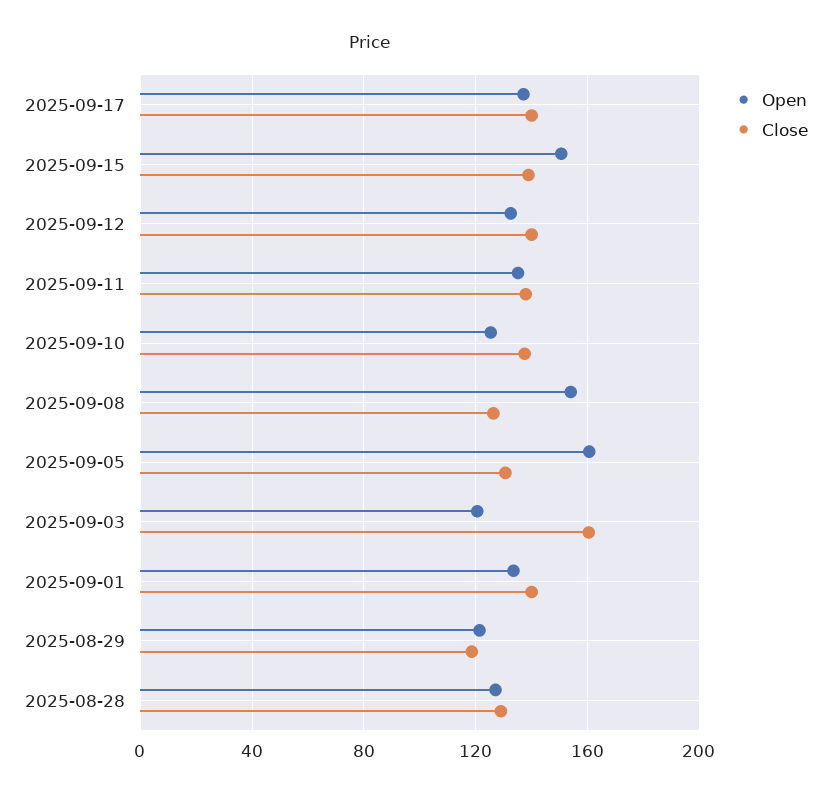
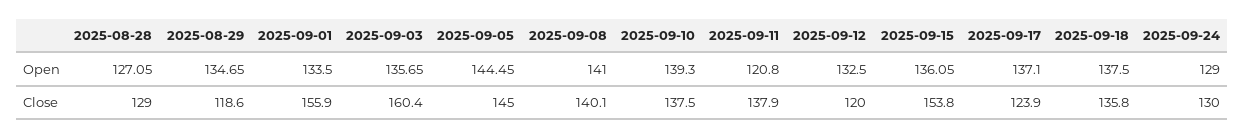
Close, 2025-09-17: 140 -> 123.9
Open, 2025-09-15: 150 -> 136.05
Close, 2025-09-15: 140 -> 153.8
Close, 2025-09-12: 140 -> 120
Open, 2025-09-11: 135 -> 120.8
Open, 2025-09-10: 125 -> 139.3
Open, 2025-09-08: 155 -> 141
Close, 2025-09-08: 125 -> 140.1
Open, 2025-09-05: 160 -> 144.45
Close, 2025-09-05: 130 -> 145
Open, 2025-09-03: 120 -> 135.65
Close, 2025-09-01: 140 -> 155.9
Open, 2025-08-29: 120 -> 134.65
Open, 2025-09-18: none -> 137.5
Open, 2025-09-24: none -> 129
Close, 2025-09-18: none -> 135.8
Close, 2025-09-24: none -> 130

